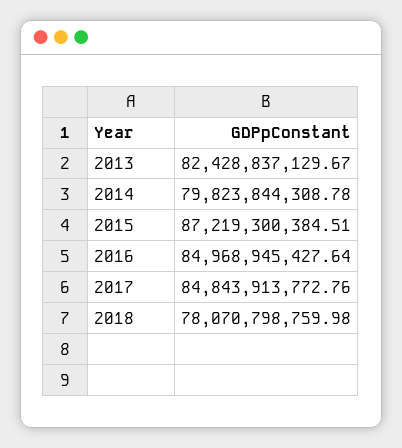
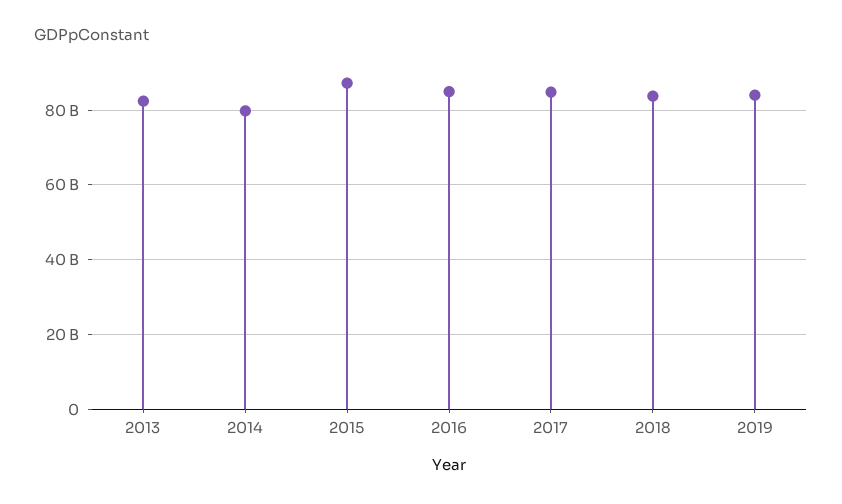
2018: 78070798759.98 -> 84000000000
2019: none -> 84000000000

